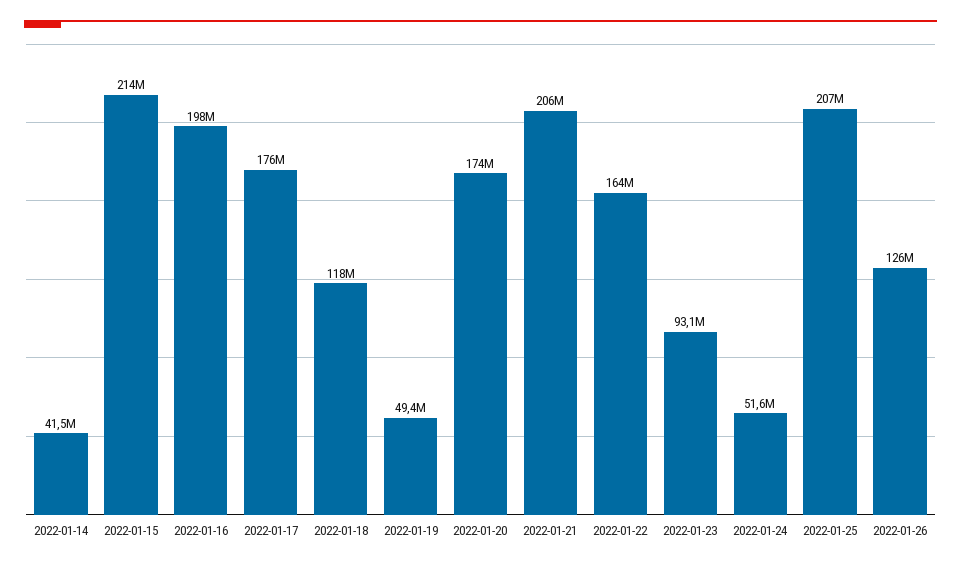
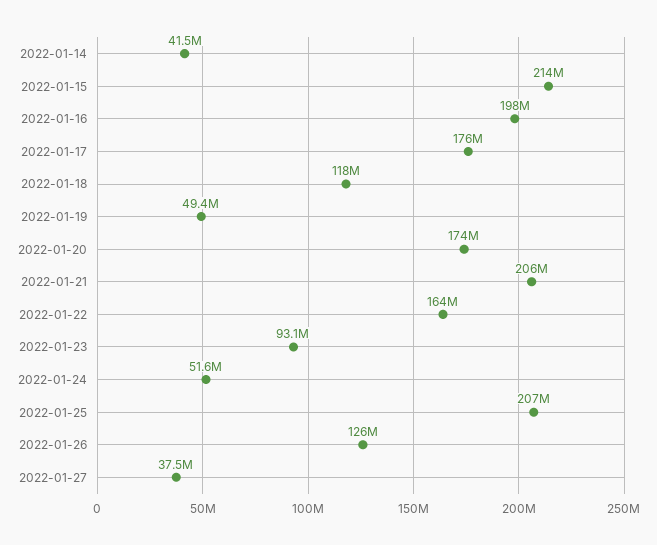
2022-01-27: none -> 37500000

